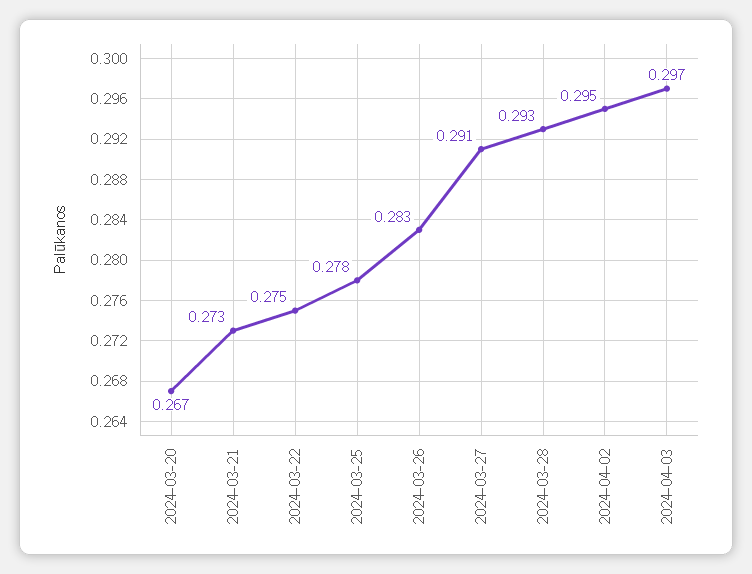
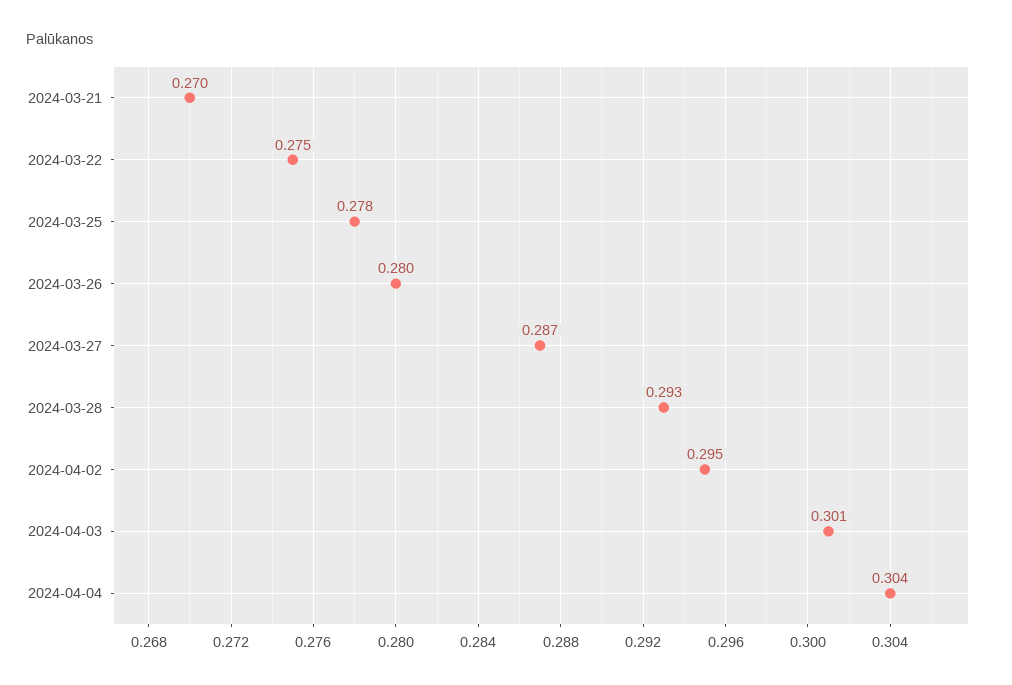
2024-03-20: 0.267 -> none
2024-03-21: 0.273 -> 0.27
2024-03-26: 0.283 -> 0.28
2024-03-27: 0.291 -> 0.287
2024-04-03: 0.297 -> 0.301
2024-04-04: none -> 0.304

